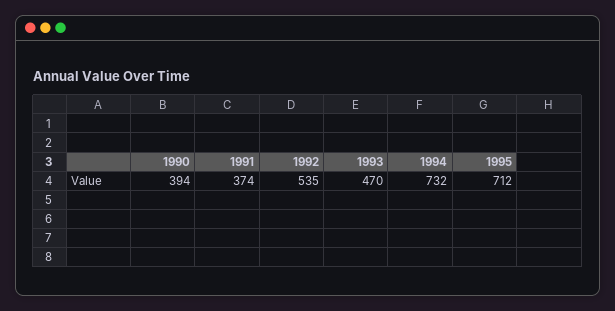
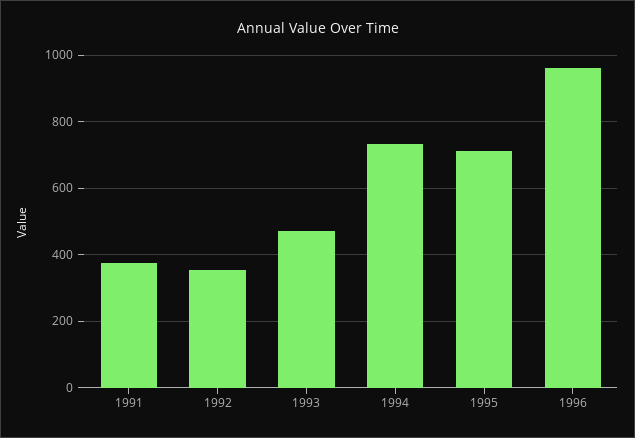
1990: 394 -> none
1992: 535 -> 360
1996: none -> 960

